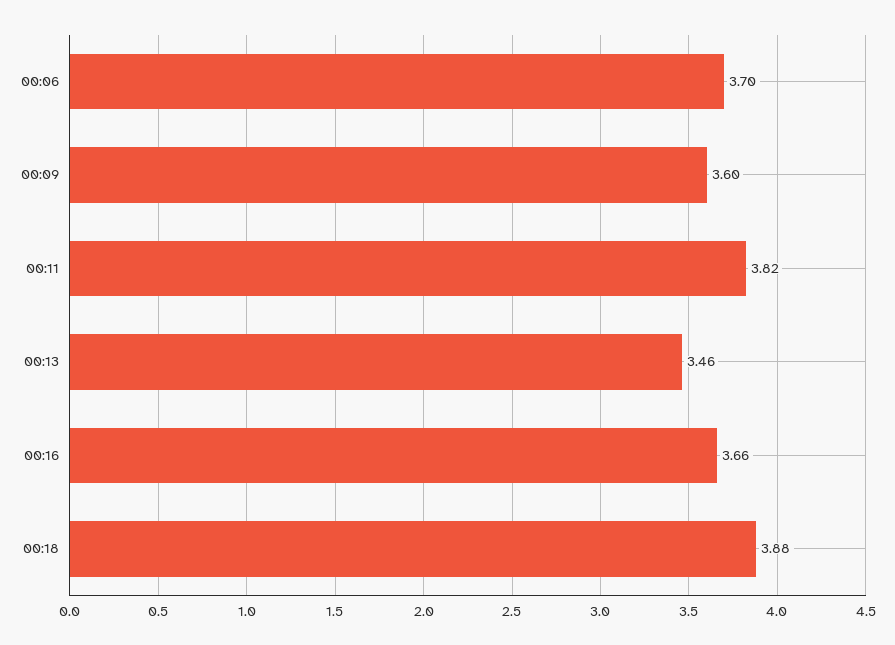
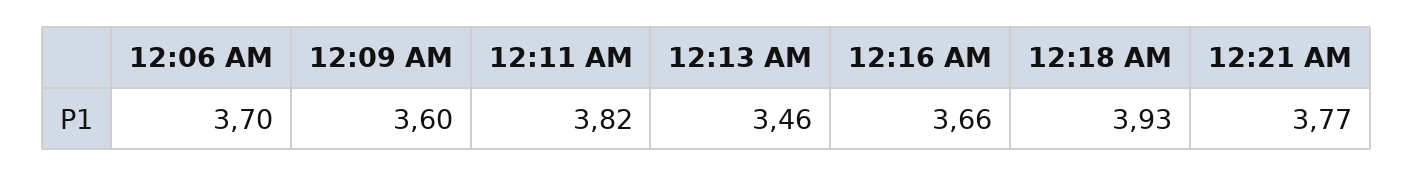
00:18: 3.88 -> 3.93
12:21 AM: none -> 3.77

